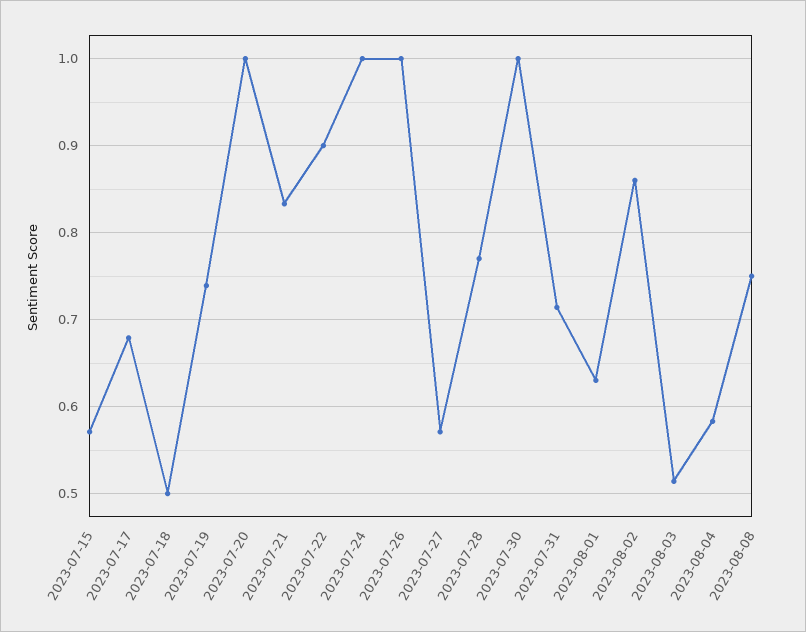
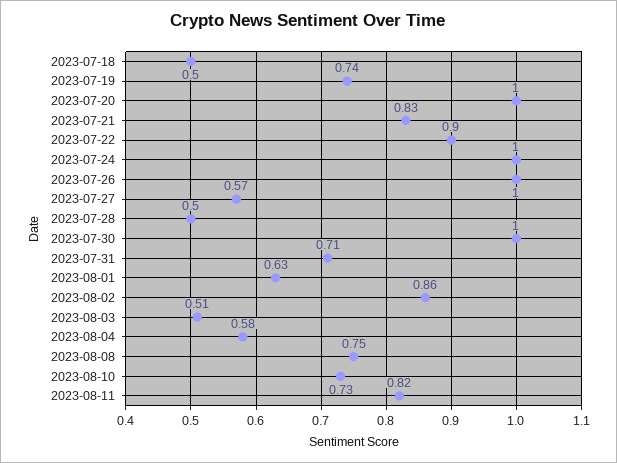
2023-07-15: 0.57 -> none
2023-07-17: 0.68 -> none
2023-07-28: 0.77 -> 0.5
2023-08-10: none -> 0.73
2023-08-11: none -> 0.82

